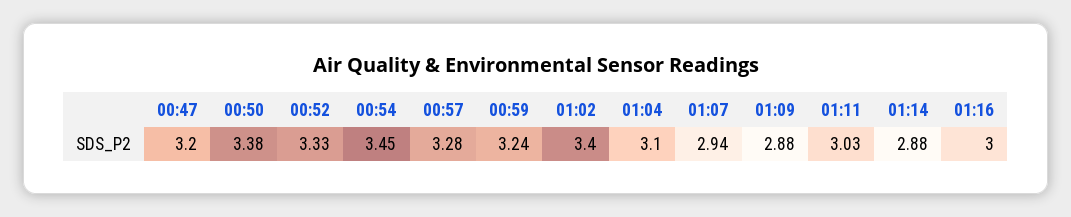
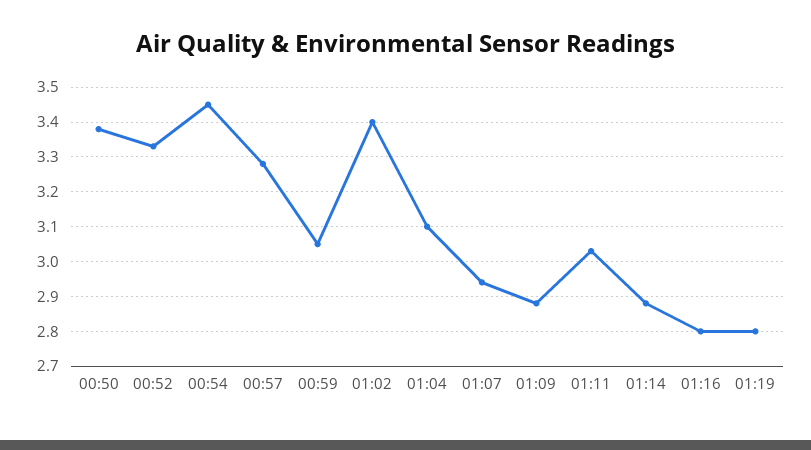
00:47: 3.2 -> none
00:59: 3.24 -> 3.05
01:16: 3 -> 2.8
01:19: none -> 2.8

